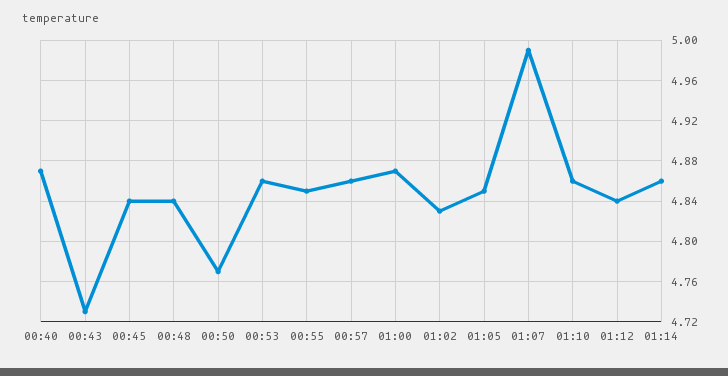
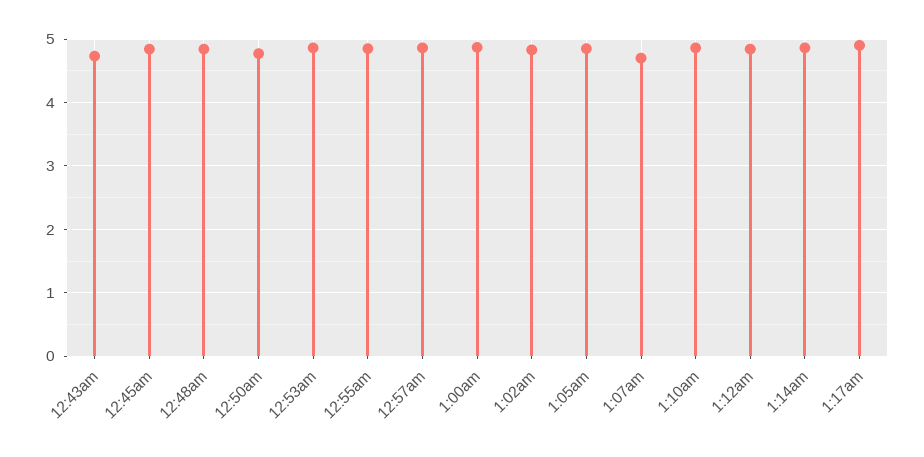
00:40: 4.87 -> none
01:07: 4.99 -> 4.7
1:17am: none -> 4.9

